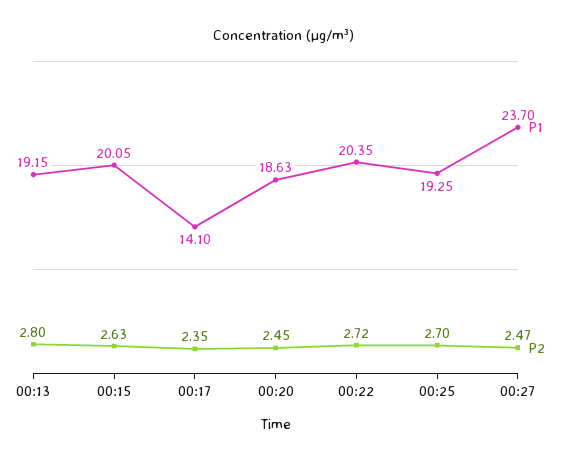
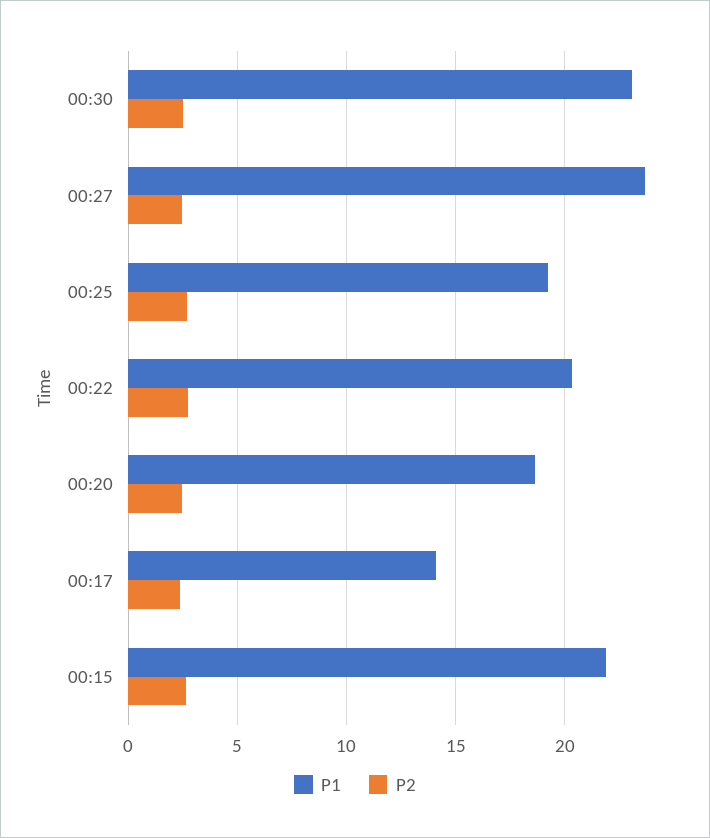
P1, 00:13: 19.15 -> none
P2, 00:13: 2.8 -> none
P1, 00:15: 20.05 -> 22
P1, 00:30: none -> 23
P2, 00:30: none -> 2.5

